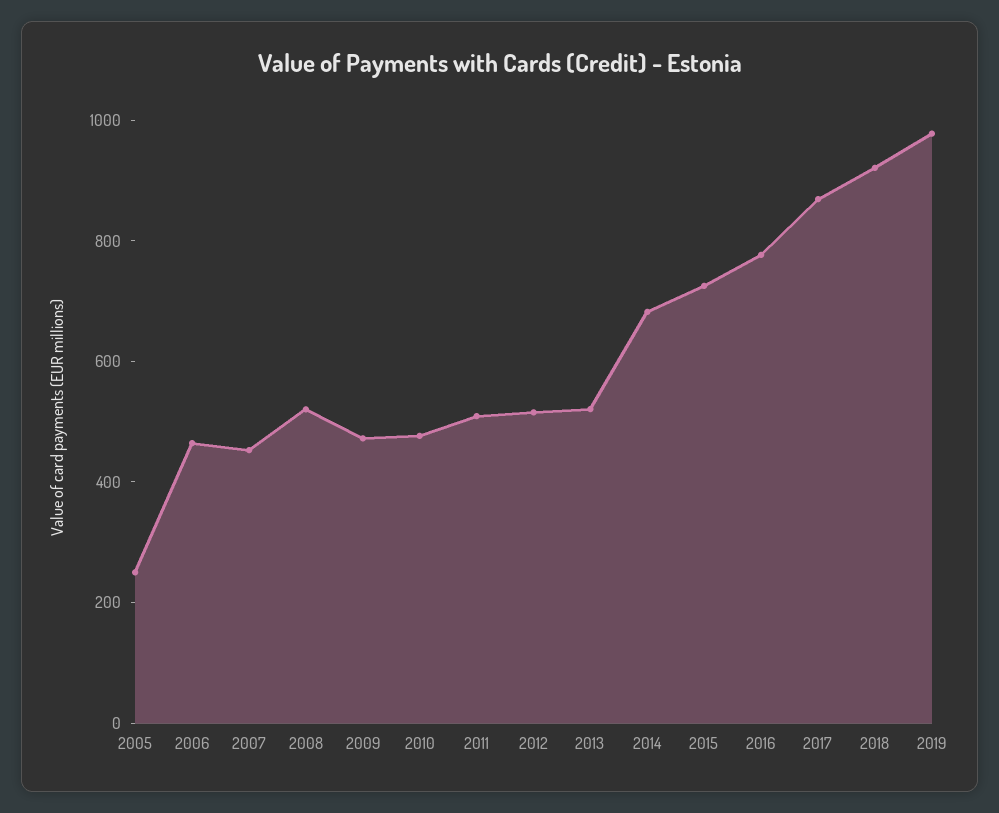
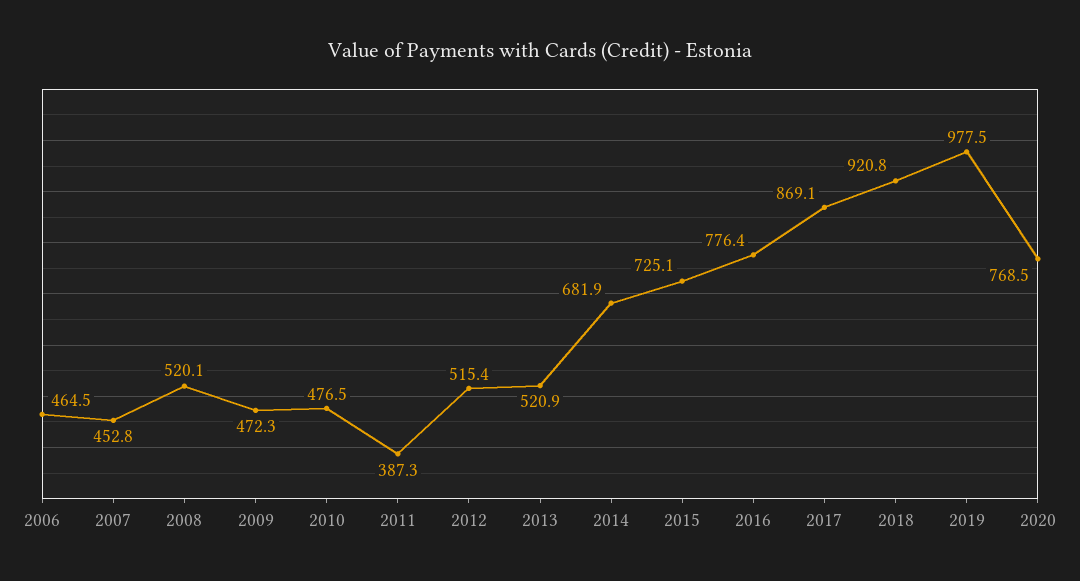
2005: 250 -> none
2011: 500 -> 387.3
2020: none -> 768.5

